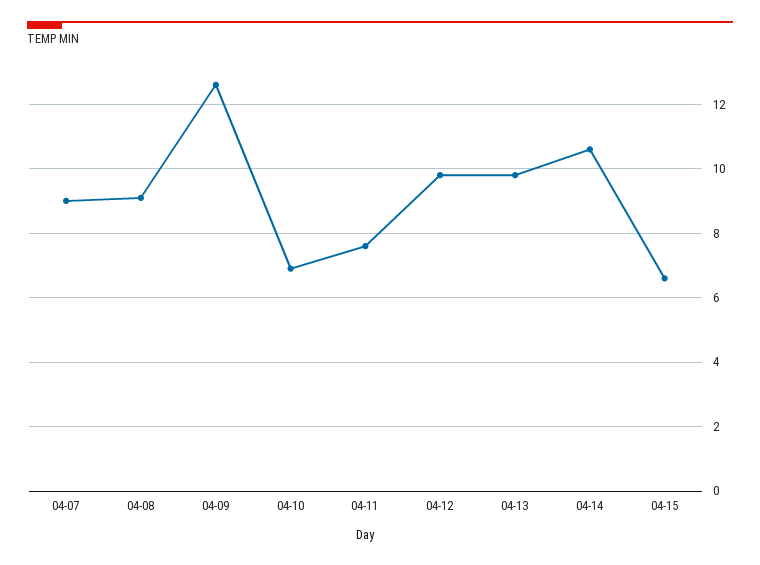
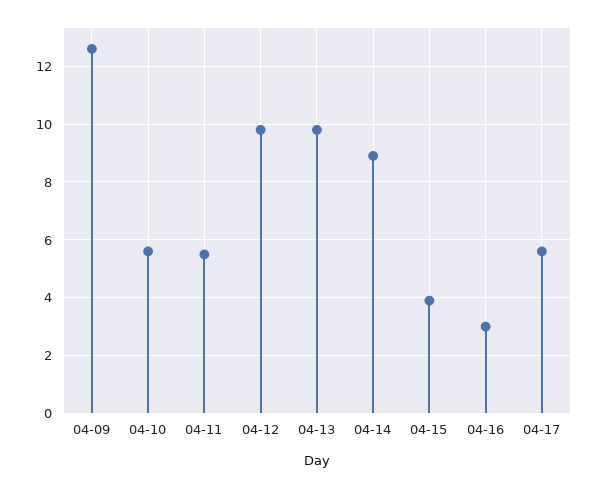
04-07: 9 -> none
04-08: 9 -> none
04-10: 7 -> 5.5
04-11: 7.5 -> 5.5
04-14: 10.5 -> 9
04-15: 6.5 -> 4
04-16: none -> 3
04-17: none -> 5.5

